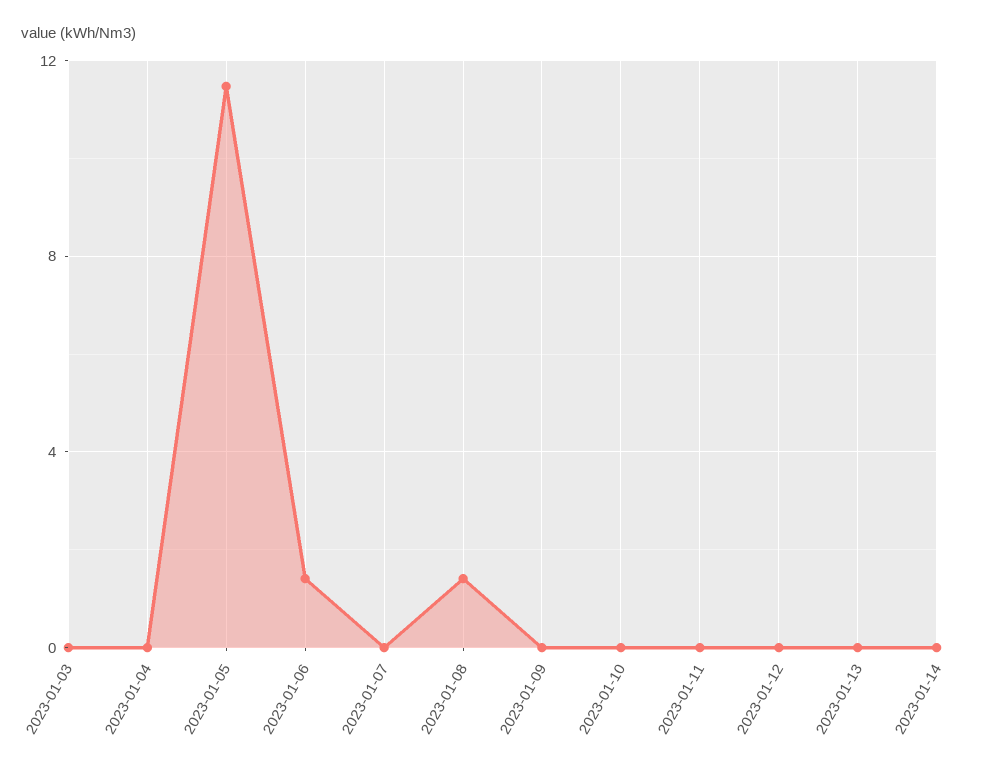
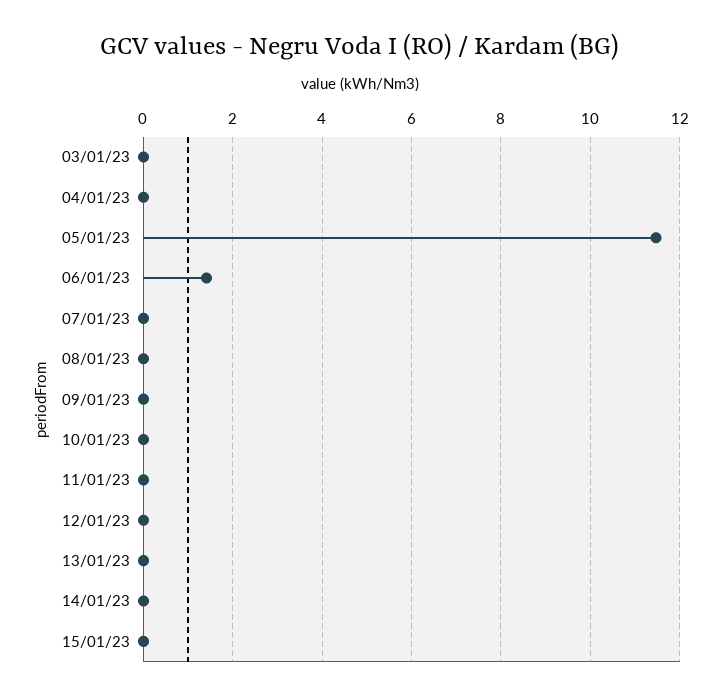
2023-01-08: 1.5 -> 0
15/01/23: none -> 0

